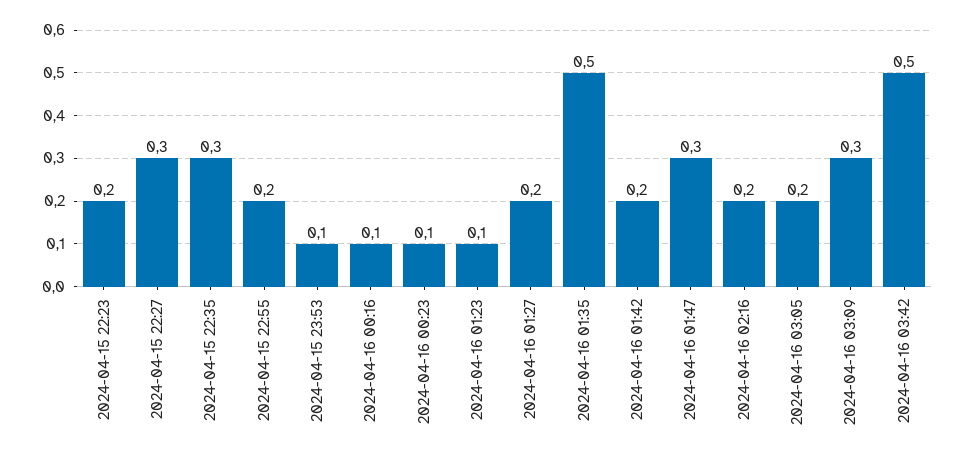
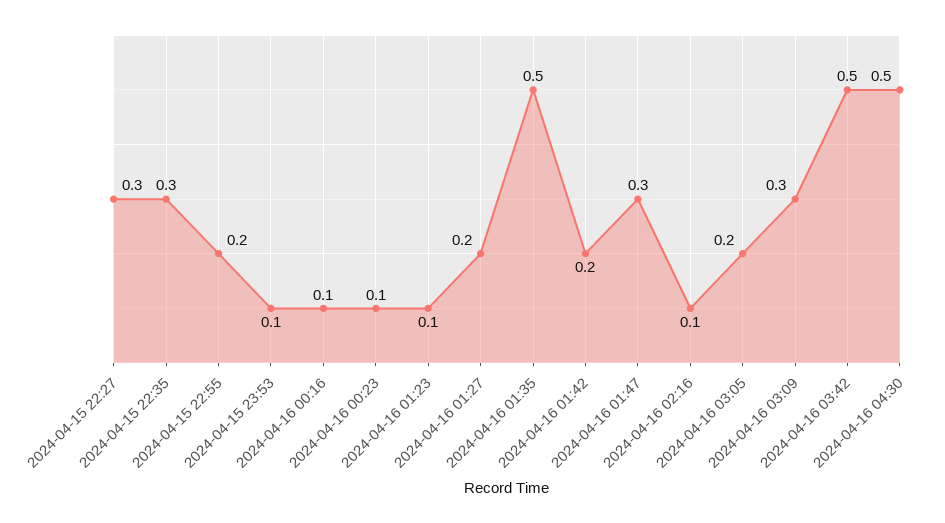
2024-04-15 22:23: 0.2 -> none
2024-04-16 02:16: 0.2 -> 0.1
2024-04-16 04:30: none -> 0.5

